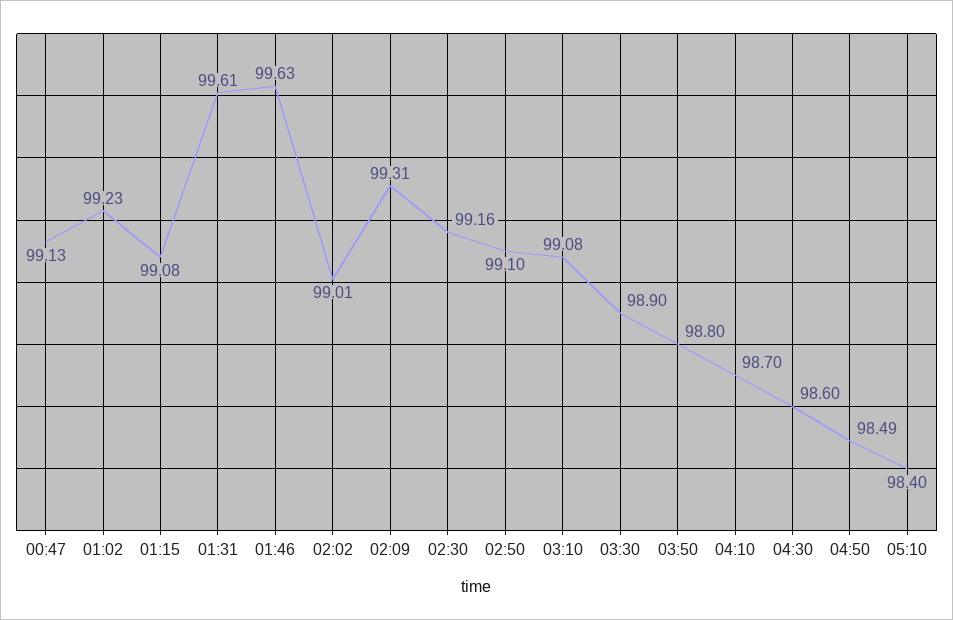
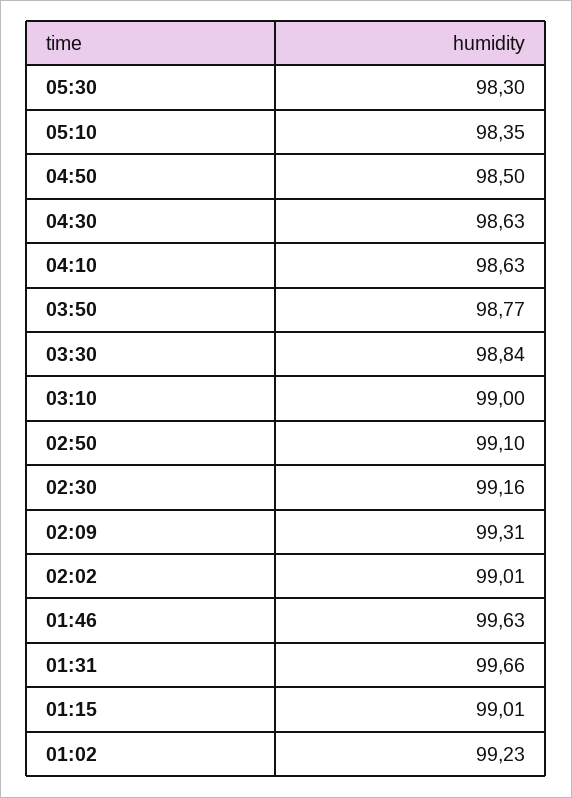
00:47: 99.13 -> none
01:15: 99.08 -> 99.01
01:31: 99.61 -> 99.66
03:10: 99.08 -> 99
03:30: 98.9 -> 98.84
03:50: 98.8 -> 98.77
04:10: 98.7 -> 98.63
04:30: 98.6 -> 98.63
04:50: 98.49 -> 98.5
05:10: 98.4 -> 98.35
05:30: none -> 98.3

